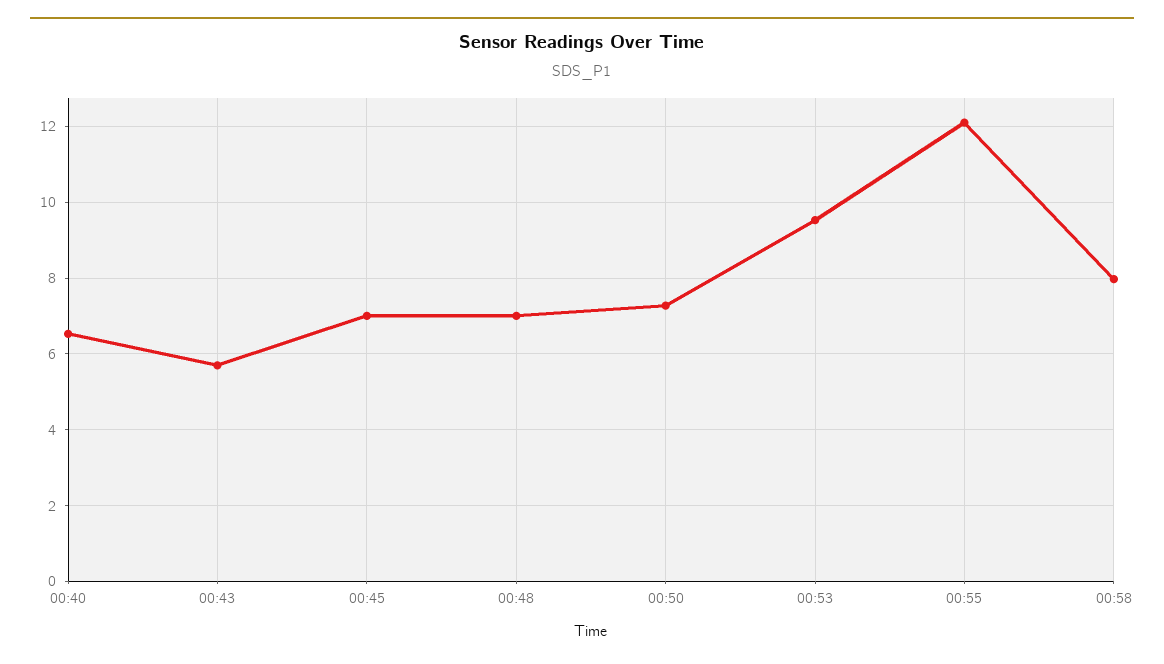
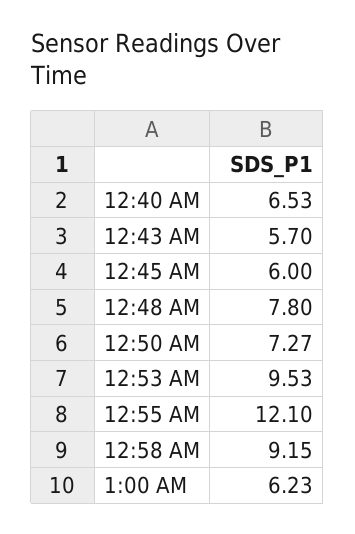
00:45: 7 -> 6
00:48: 7 -> 7.8
00:58: 8 -> 9.15
1:00 AM: none -> 6.23

